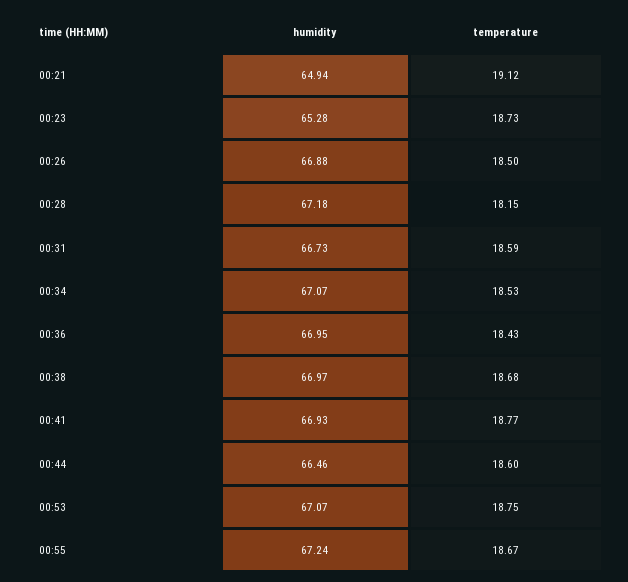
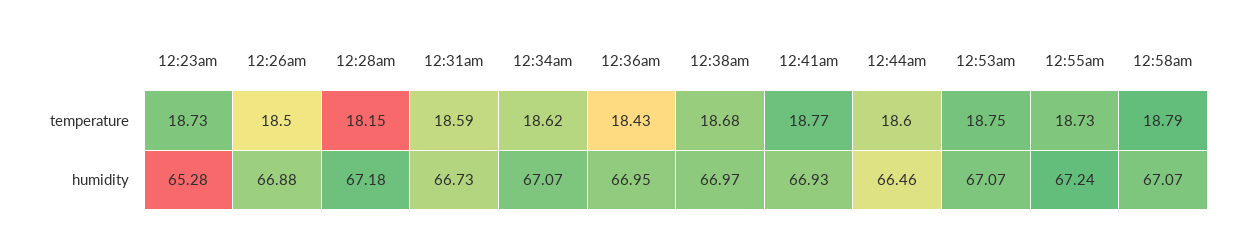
humidity, 00:21: 64.94 -> none
temperature, 00:21: 19.12 -> none
temperature, 00:34: 18.53 -> 18.62
temperature, 00:55: 18.67 -> 18.73
temperature, 12:58am: none -> 18.79
humidity, 12:58am: none -> 67.07

